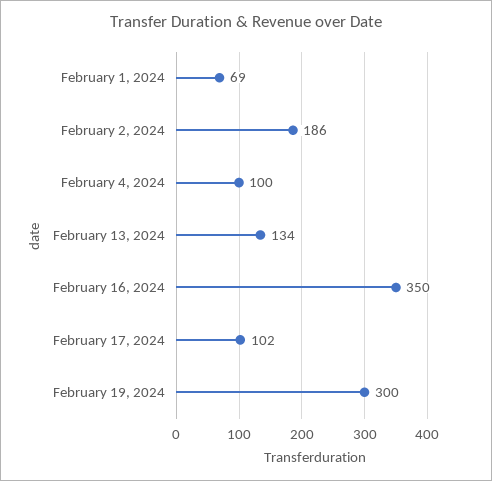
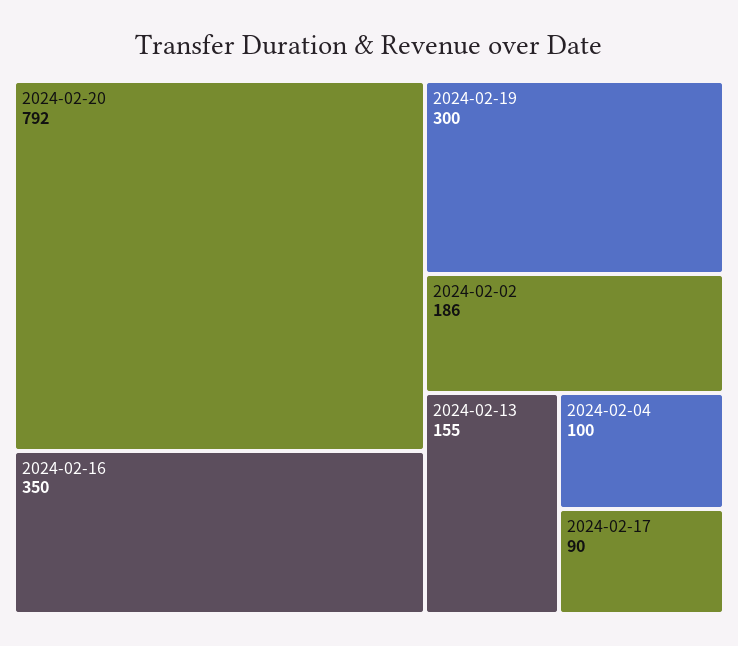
February 1, 2024: 69 -> none
February 13, 2024: 134 -> 155
February 17, 2024: 102 -> 90
2024-02-20: none -> 792

